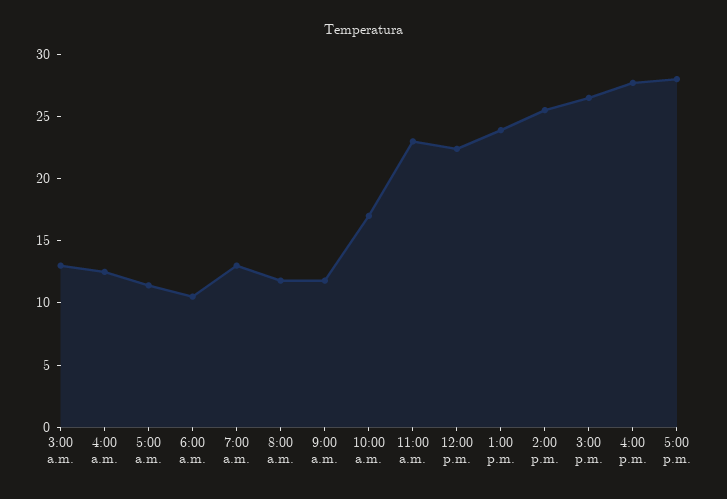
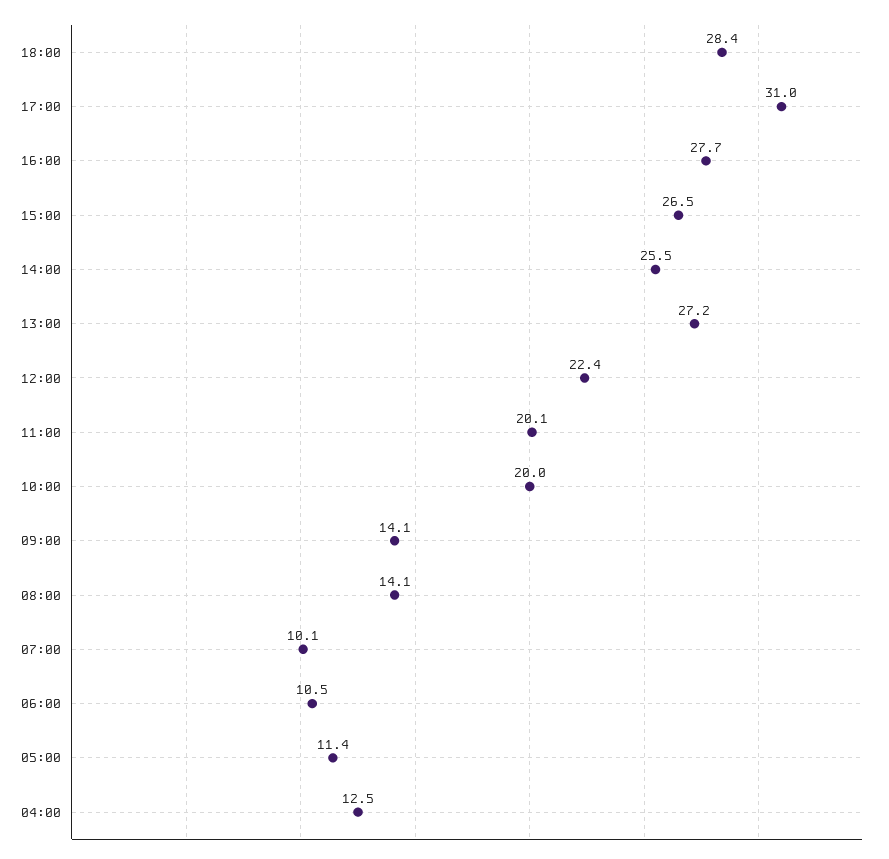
3:00 a.m.: 13 -> none
7:00 a.m.: 13 -> 10.1
8:00 a.m.: 12 -> 14.1
9:00 a.m.: 12 -> 14.1
10:00 a.m.: 17 -> 20
11:00 a.m.: 23 -> 20.1
1:00 p.m.: 24 -> 27.2
5:00 p.m.: 28 -> 31
18:00: none -> 28.4

